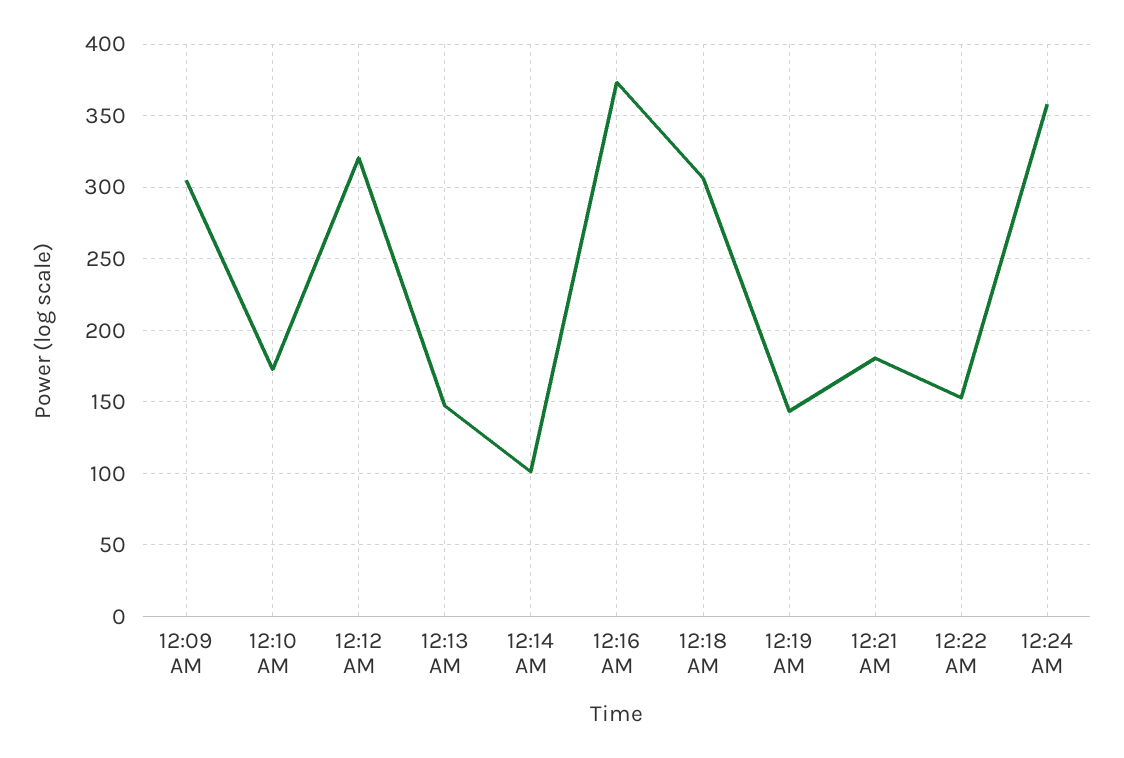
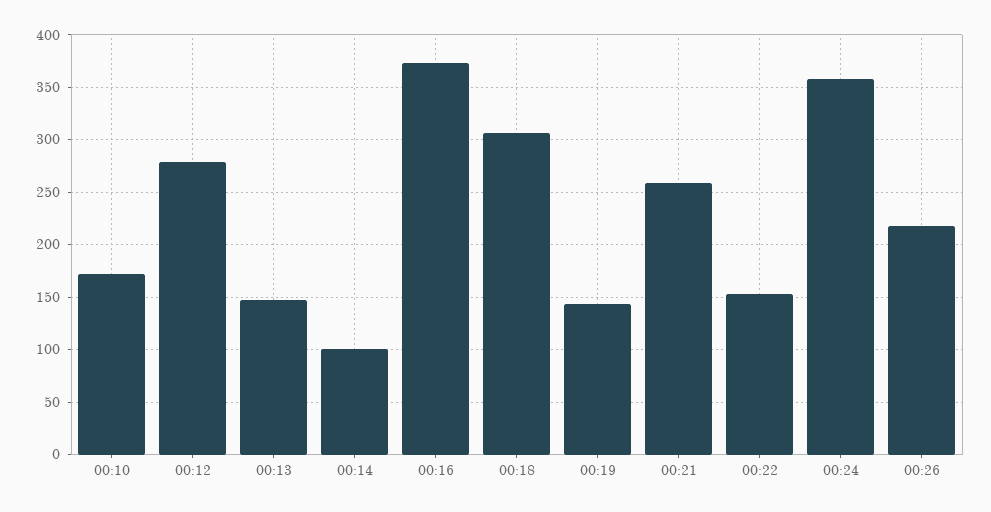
12:09 AM: 305 -> none
12:12 AM: 320 -> 280
12:21 AM: 180 -> 260
00:26: none -> 220

